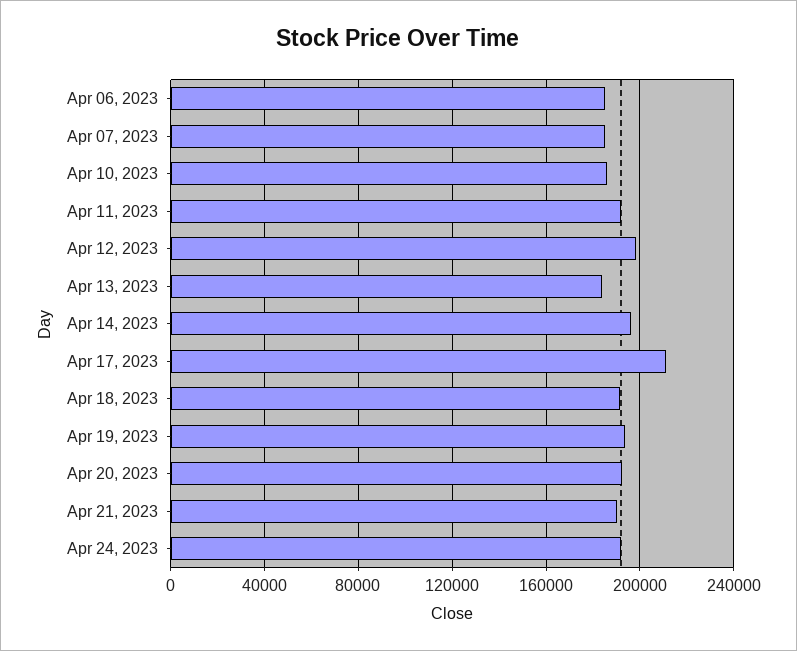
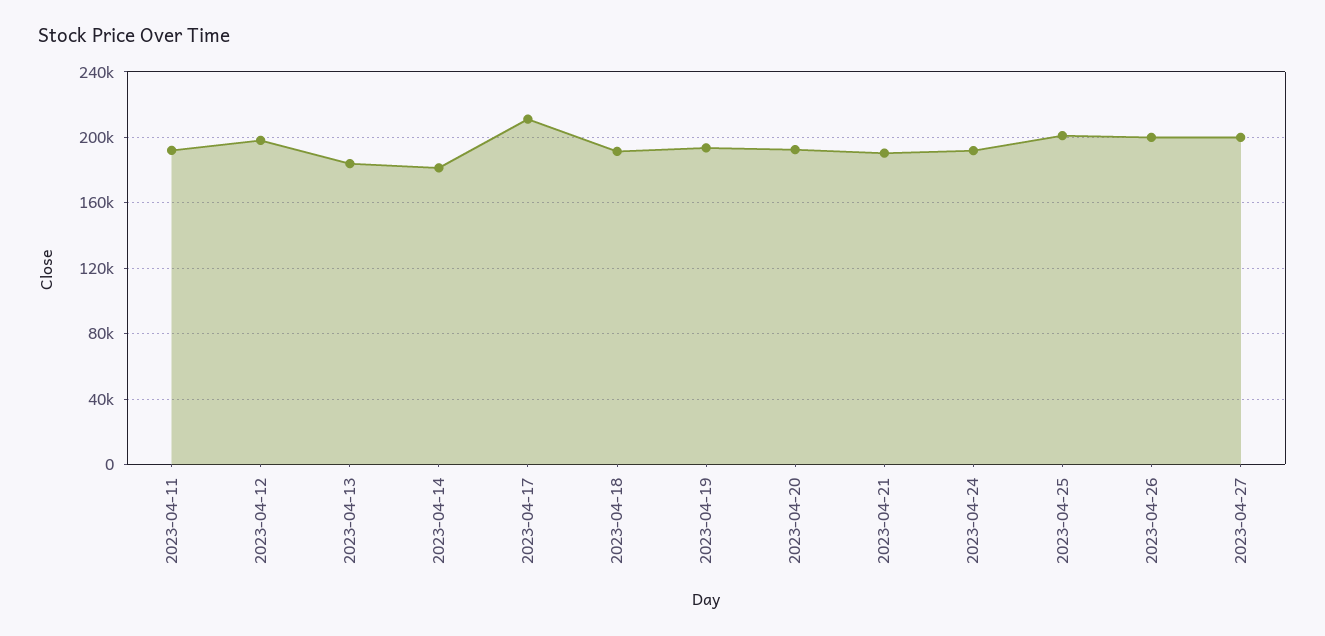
Apr 06, 2023: 185000 -> none
Apr 07, 2023: 185000 -> none
Apr 10, 2023: 185000 -> none
Apr 14, 2023: 195000 -> 180000
2023-04-25: none -> 200000
2023-04-26: none -> 200000
2023-04-27: none -> 200000

